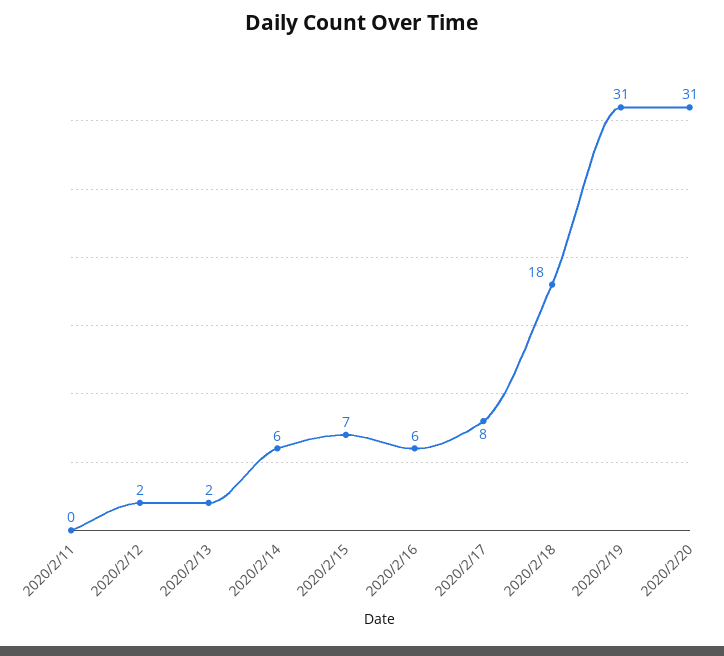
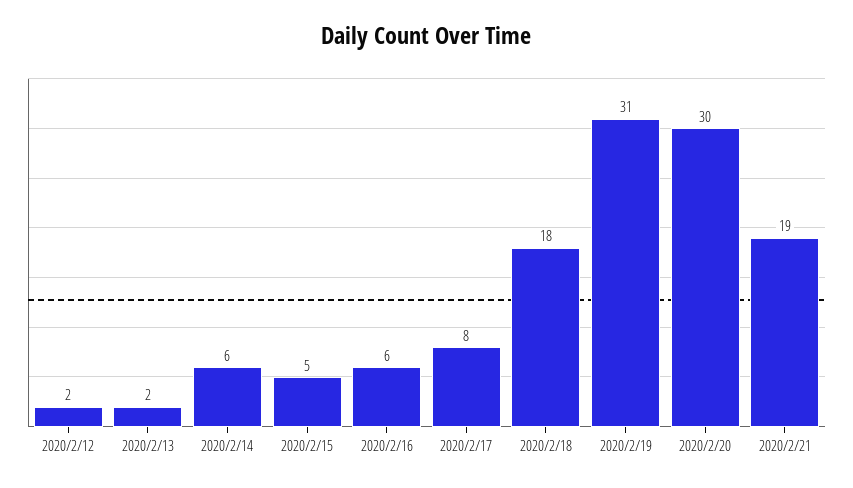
2020/2/11: 0 -> none
2020/2/15: 7 -> 5
2020/2/20: 31 -> 30
2020/2/21: none -> 19

